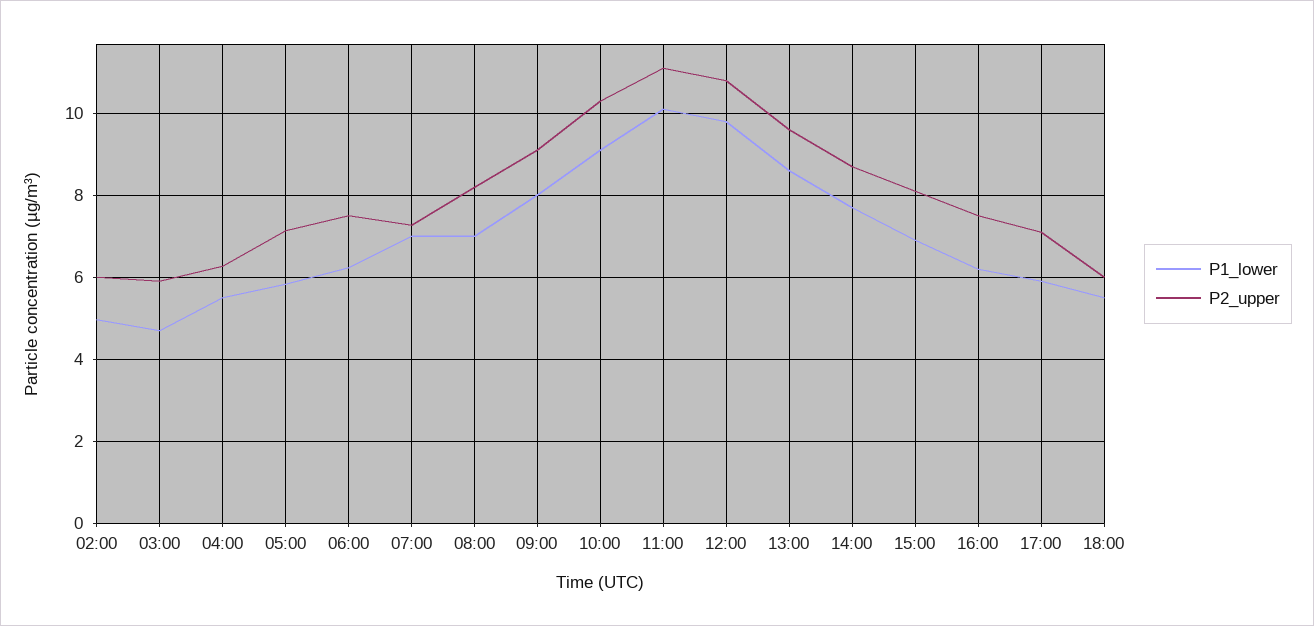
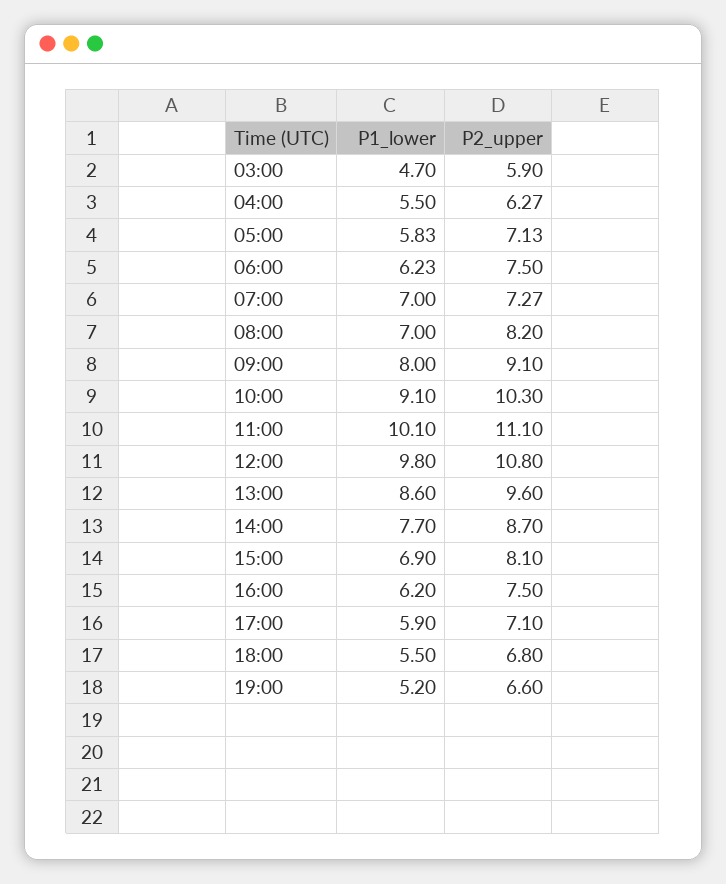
P1_lower, 02:00: 5 -> none
P2_upper, 02:00: 6 -> none
P2_upper, 18:00: 6 -> 6.8
P1_lower, 19:00: none -> 5.2
P2_upper, 19:00: none -> 6.6

